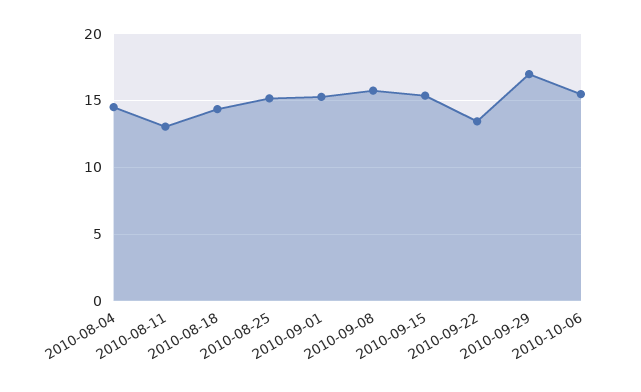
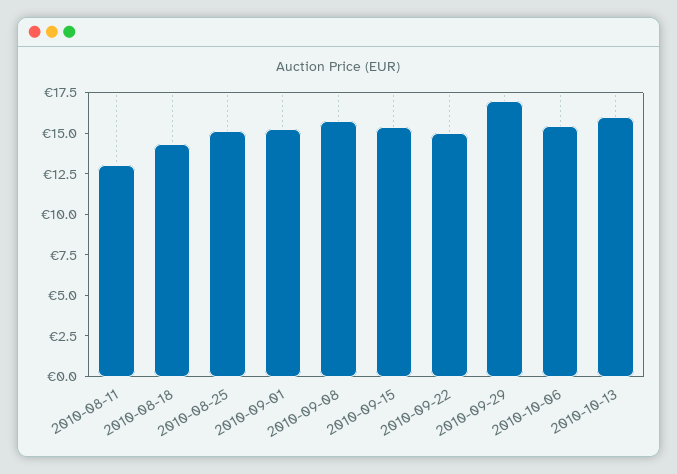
2010-08-04: 14.5 -> none
2010-09-22: 13.5 -> 15
2010-10-13: none -> 16

